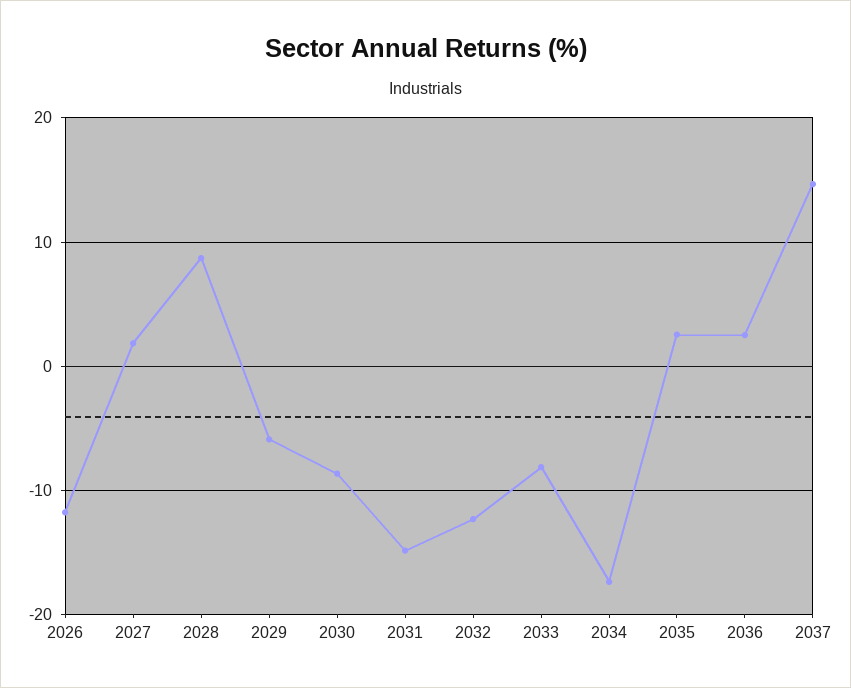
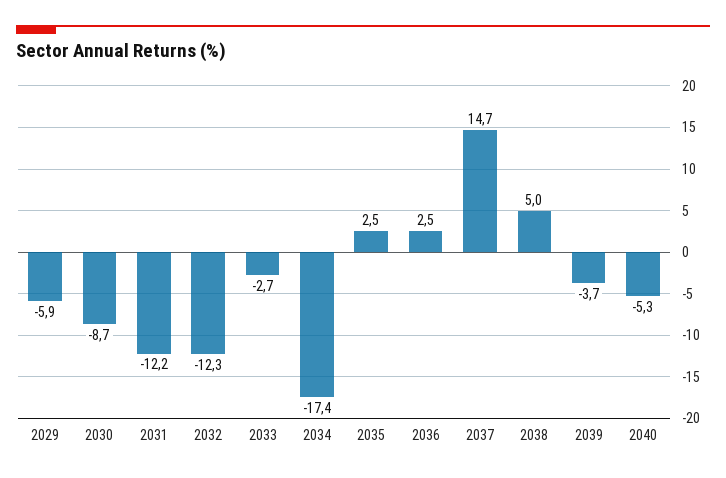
2026: -12 -> none
2027: 2 -> none
2028: 9 -> none
2031: -15 -> -12.2
2033: -8 -> -2.7
2038: none -> 5
2039: none -> -3.7
2040: none -> -5.3

